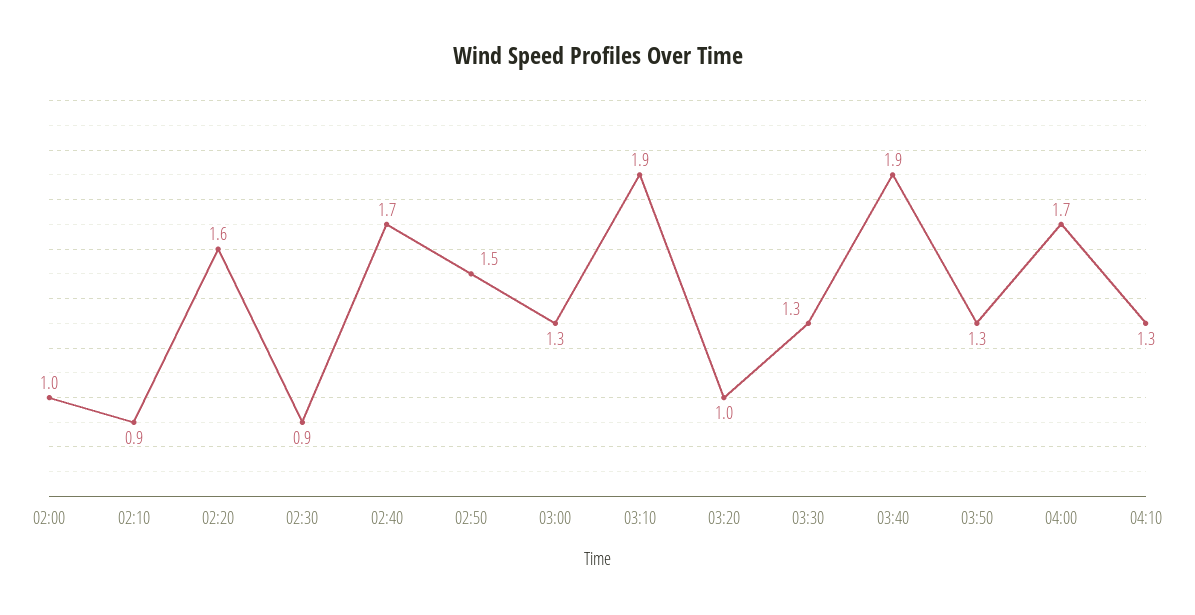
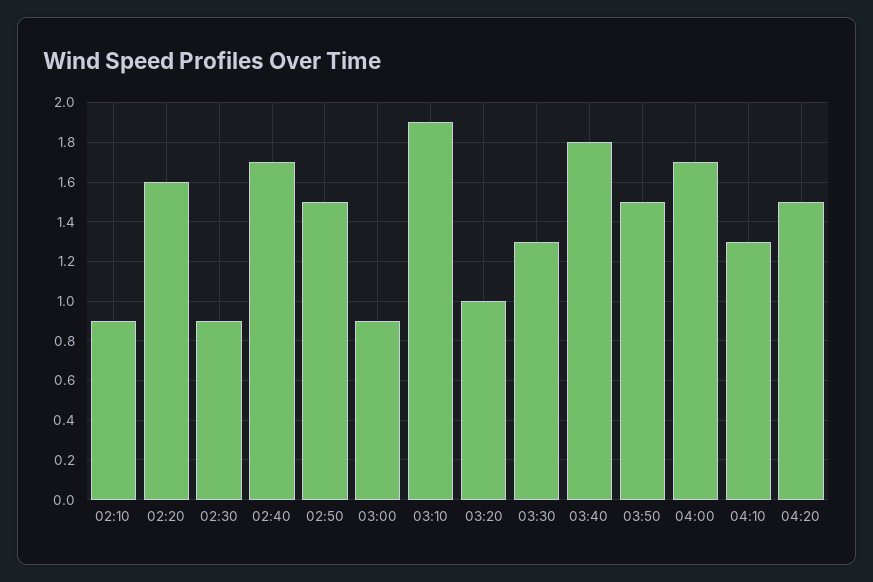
02:00: 1 -> none
03:00: 1.3 -> 0.9
03:40: 1.9 -> 1.8
03:50: 1.3 -> 1.5
04:20: none -> 1.5

